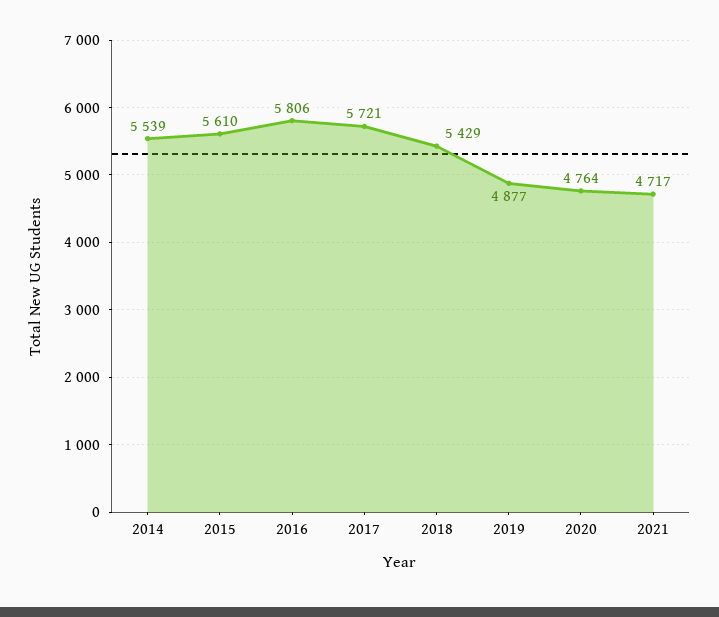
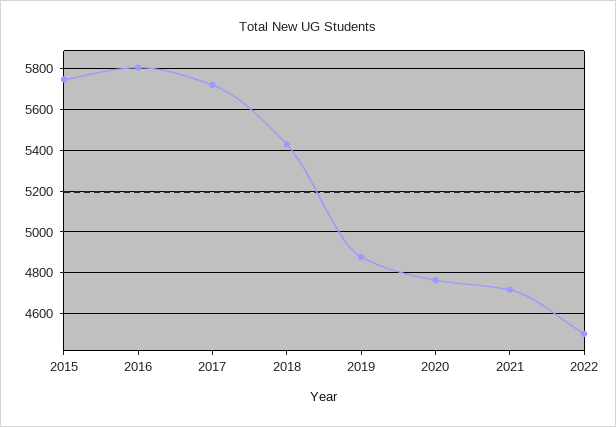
2014: 5539 -> none
2015: 5610 -> 5750
2022: none -> 4500

